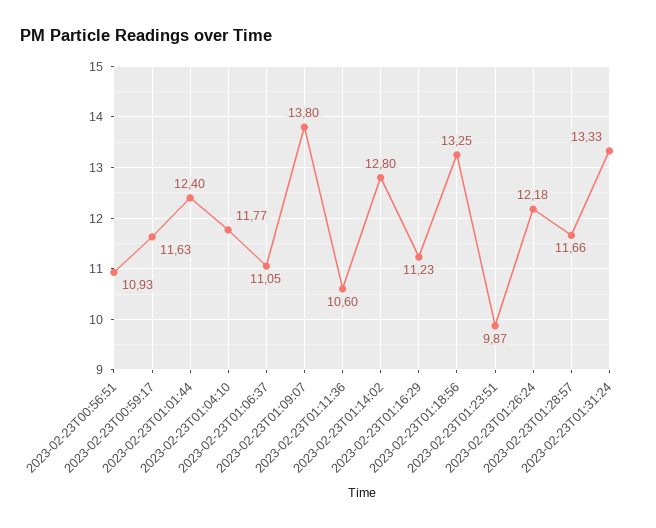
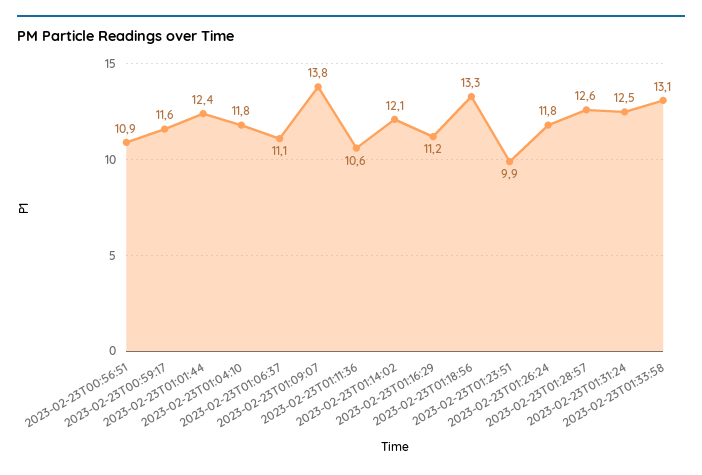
2023-02-23T01:14:02: 12.8 -> 12.1
2023-02-23T01:26:24: 12.18 -> 11.8
2023-02-23T01:28:57: 11.66 -> 12.6
2023-02-23T01:31:24: 13.33 -> 12.5
2023-02-23T01:33:58: none -> 13.1

